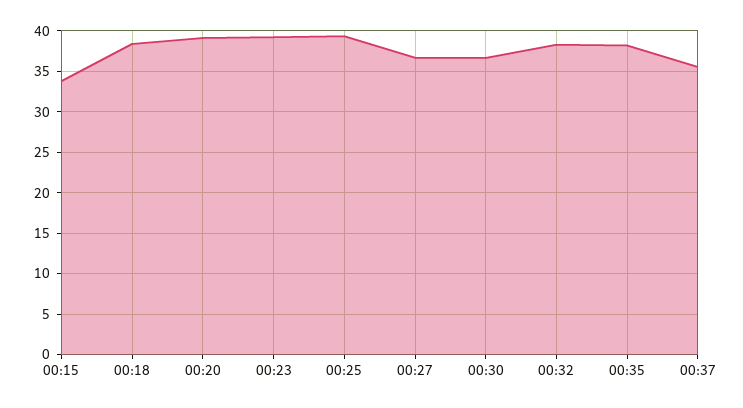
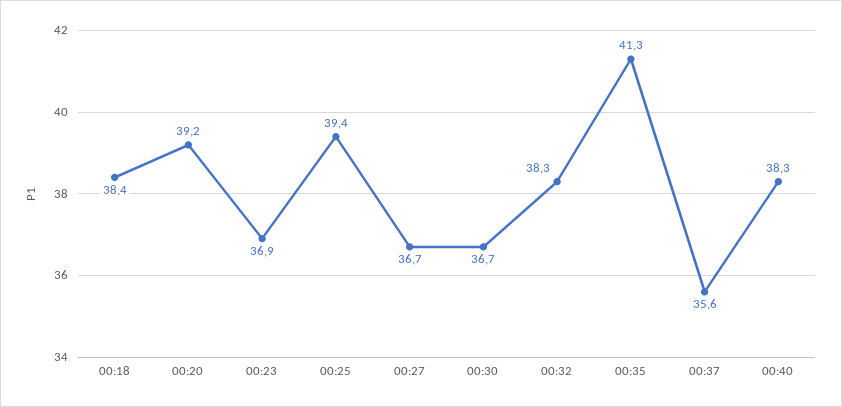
00:15: 34 -> none
00:23: 39 -> 36.9
00:35: 38 -> 41.3
00:40: none -> 38.3

